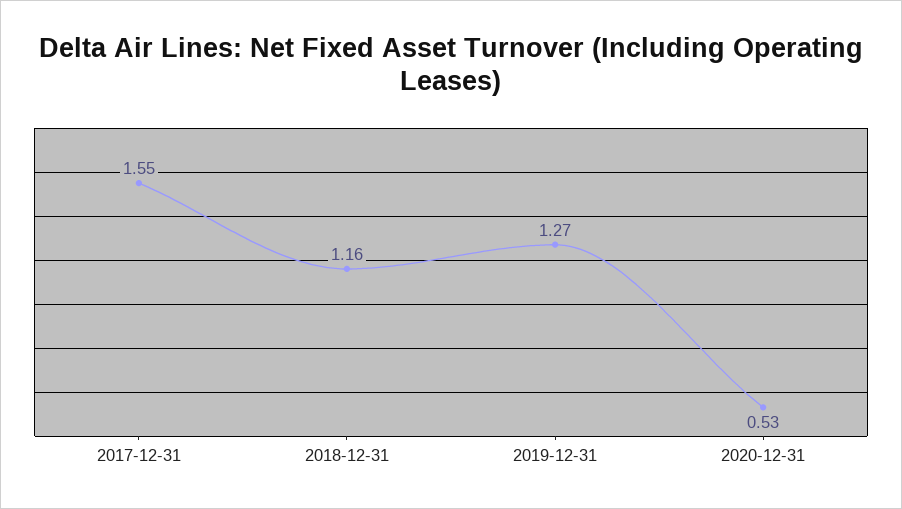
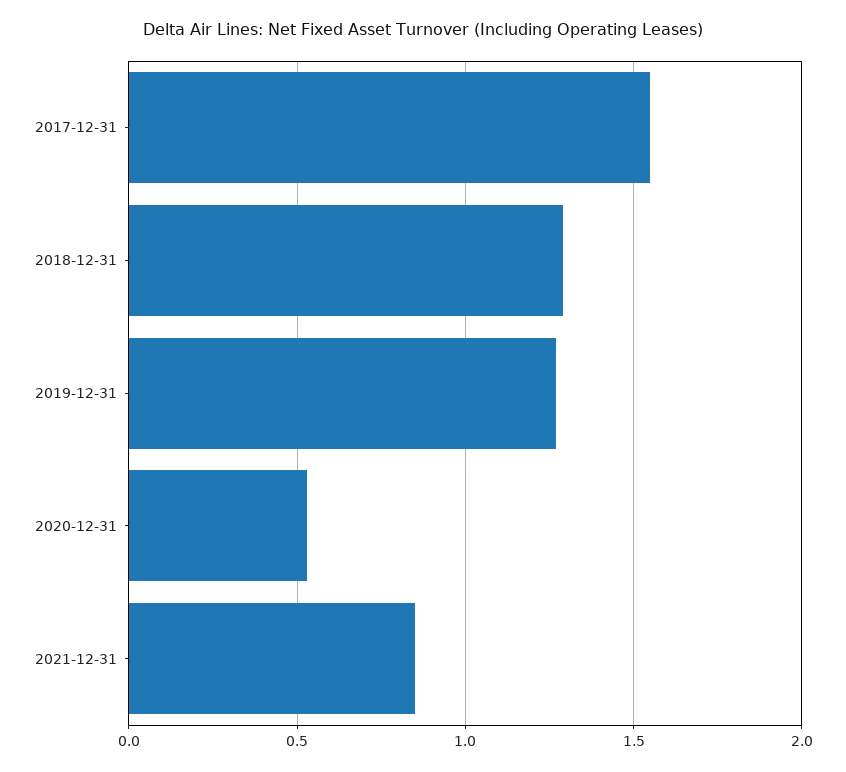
2018-12-31: 1.16 -> 1.3
2021-12-31: none -> 0.85

